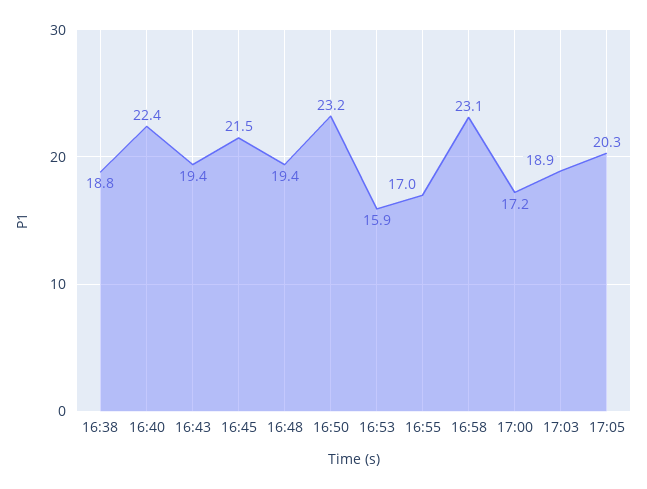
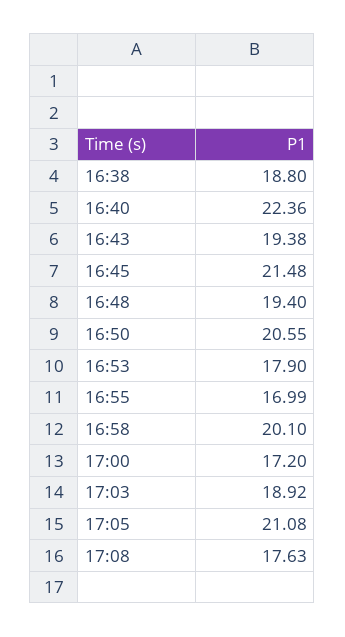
16:50: 23.2 -> 20.55
16:53: 15.9 -> 17.9
16:58: 23.1 -> 20.1
17:05: 20.3 -> 21.08
17:08: none -> 17.63

